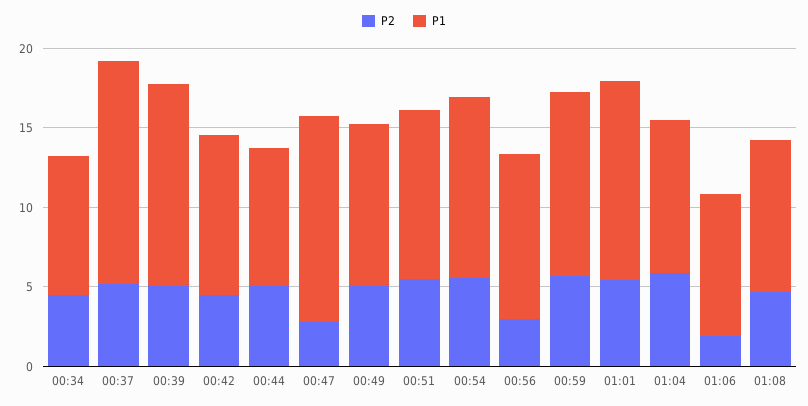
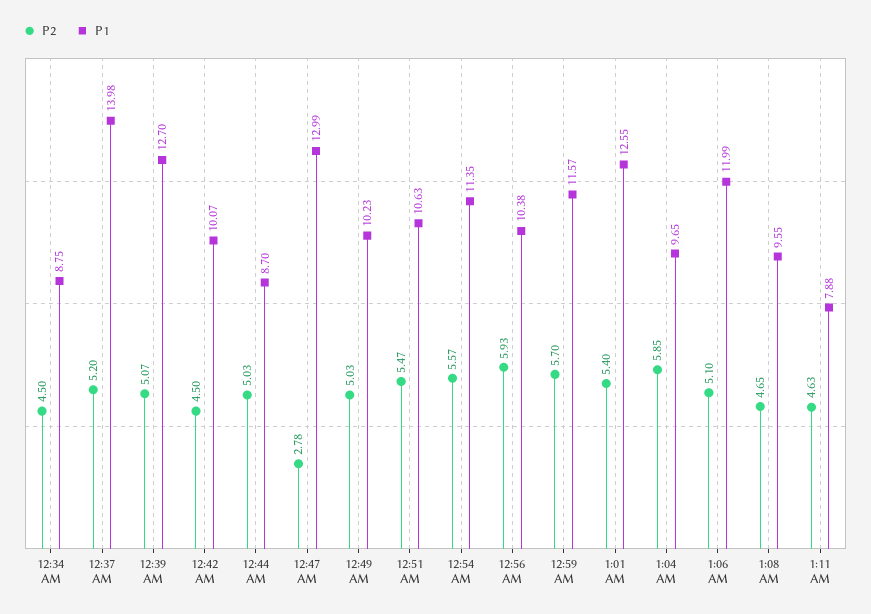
P2, 00:56: 3 -> 5.93
P2, 01:06: 2 -> 5.1
P1, 01:06: 9 -> 11.99
P2, 1:11 AM: none -> 4.63
P1, 1:11 AM: none -> 7.88

